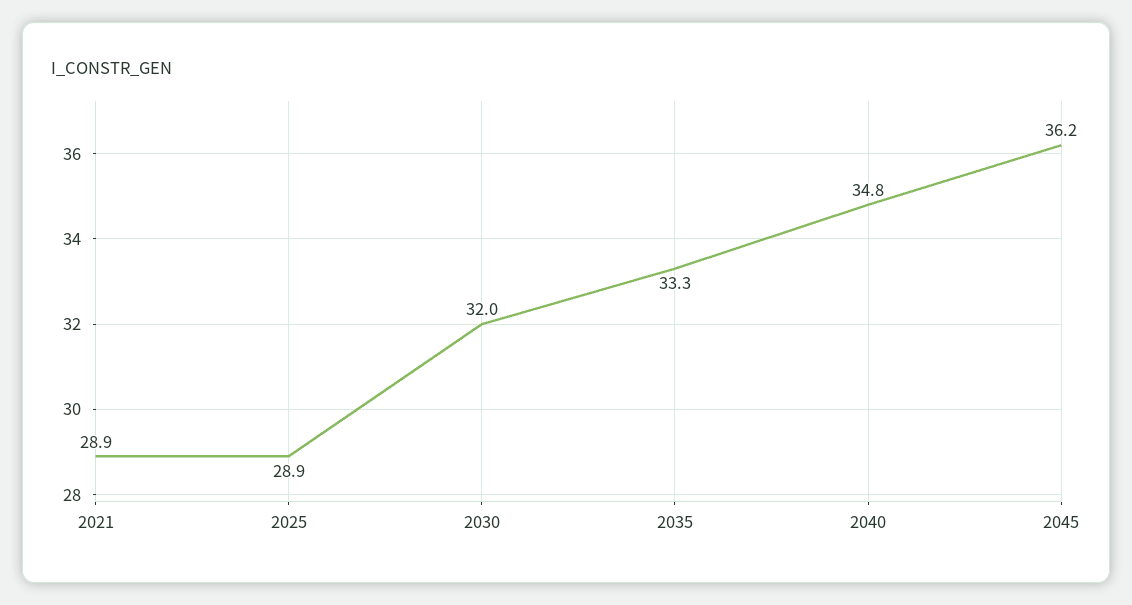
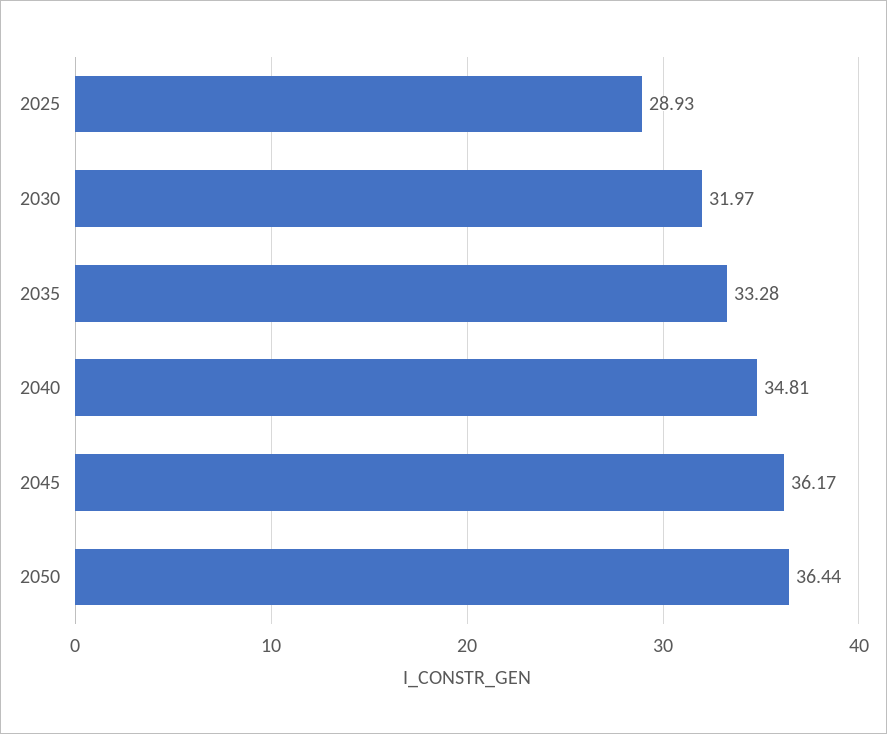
2021: 28.9 -> none
2050: none -> 36.44

